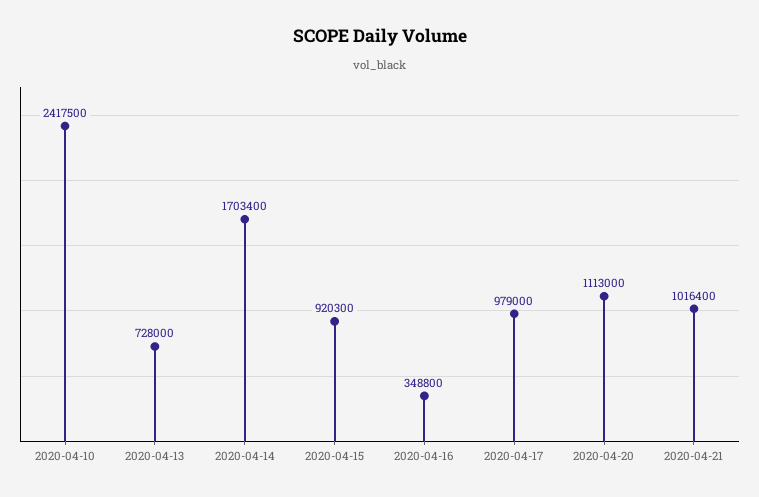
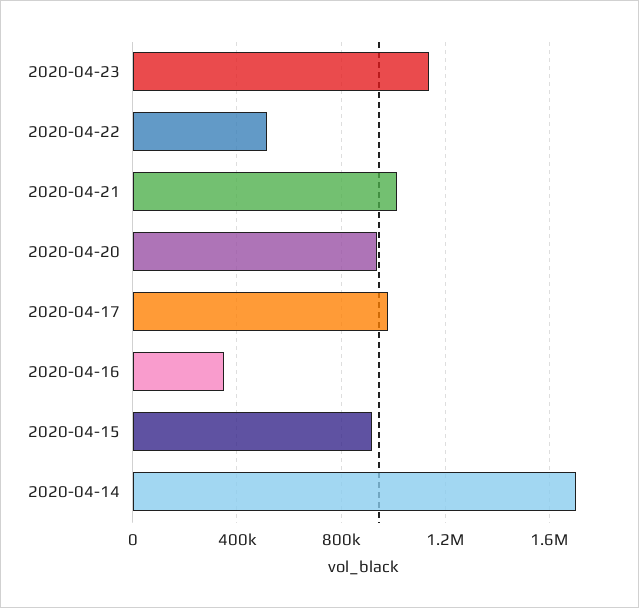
2020-04-10: 2417500 -> none
2020-04-13: 728000 -> none
2020-04-20: 1113000 -> 950000
2020-04-23: none -> 1150000
2020-04-22: none -> 500000

